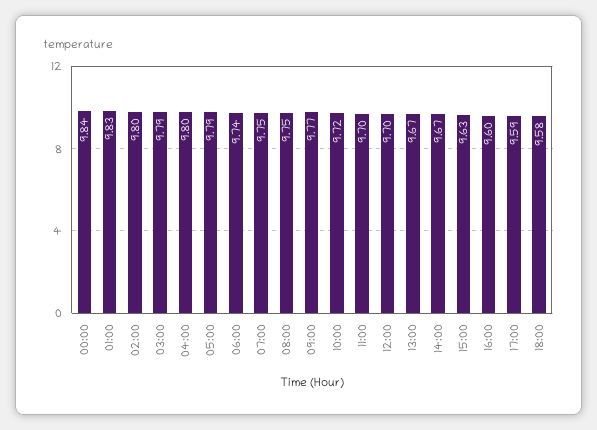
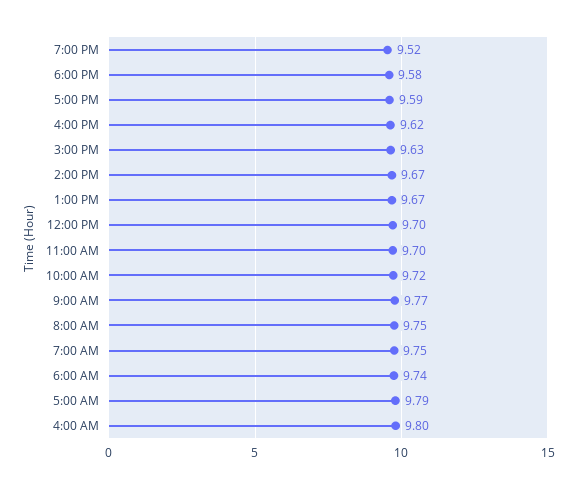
00:00: 9.84 -> none
01:00: 9.83 -> none
02:00: 9.8 -> none
03:00: 9.79 -> none
16:00: 9.6 -> 9.62
7:00 PM: none -> 9.52

